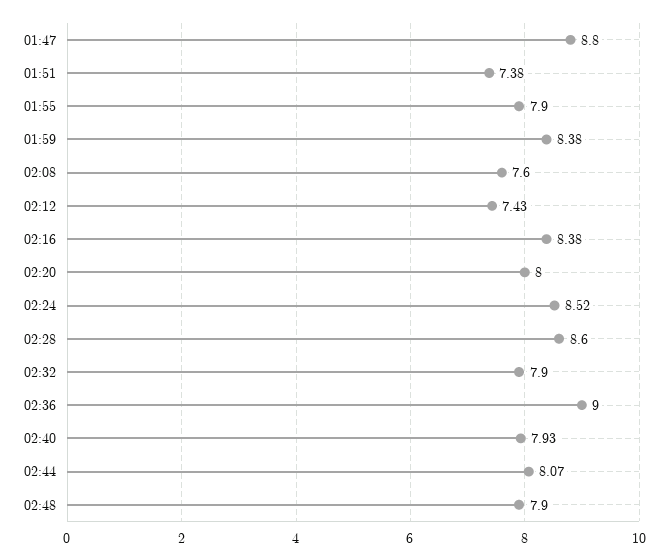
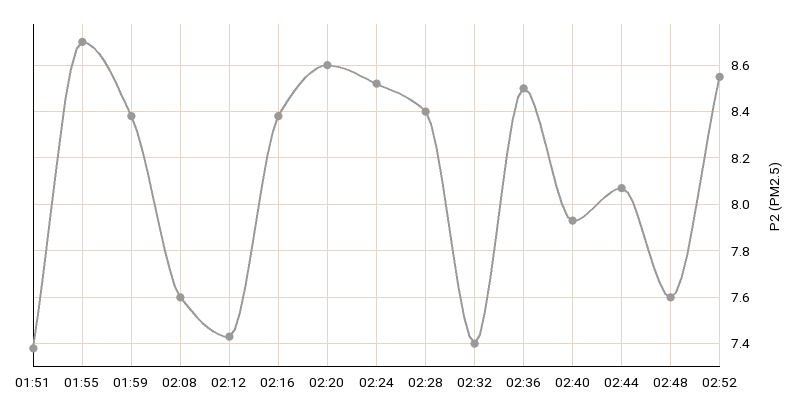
01:47: 8.8 -> none
01:55: 7.9 -> 8.7
02:20: 8 -> 8.6
02:28: 8.6 -> 8.4
02:32: 7.9 -> 7.4
02:36: 9 -> 8.5
02:48: 7.9 -> 7.6
02:52: none -> 8.55

